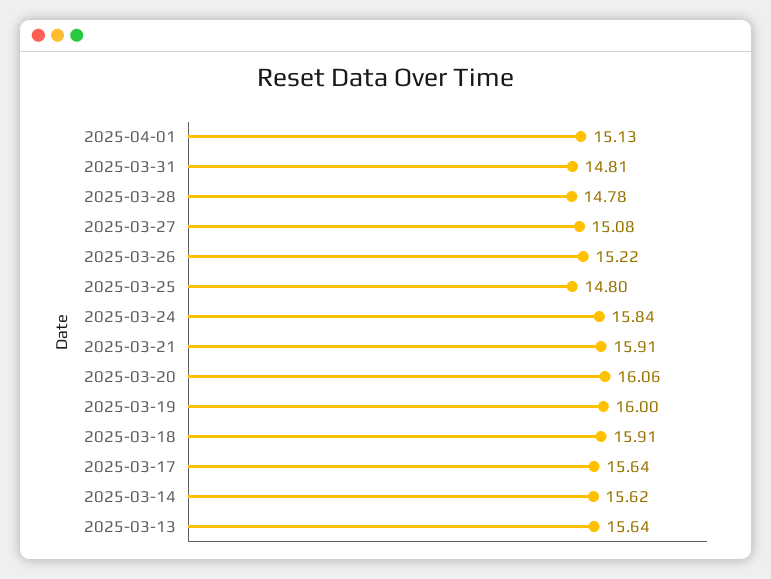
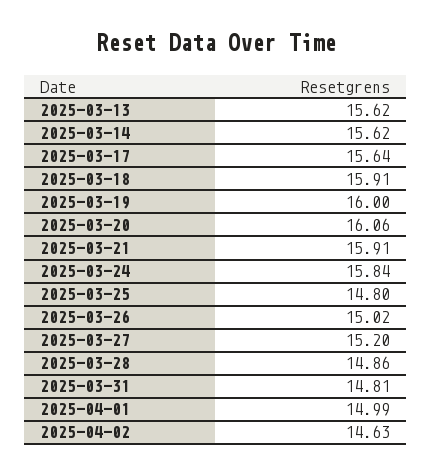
2025-04-01: 15.13 -> 14.99
2025-03-28: 14.78 -> 14.86
2025-03-27: 15.08 -> 15.2
2025-03-26: 15.22 -> 15.02
2025-03-13: 15.64 -> 15.62
2025-04-02: none -> 14.63

